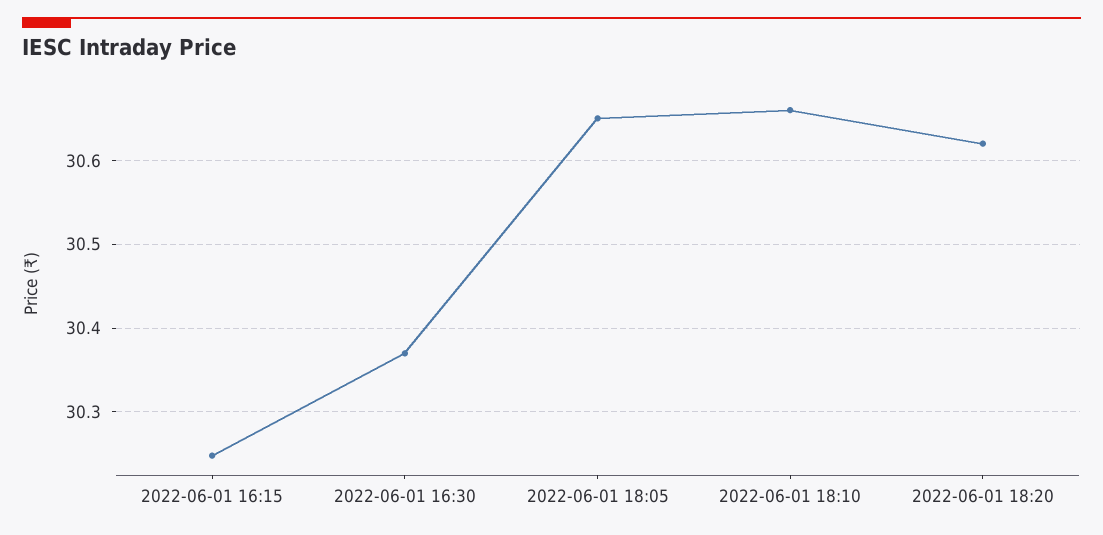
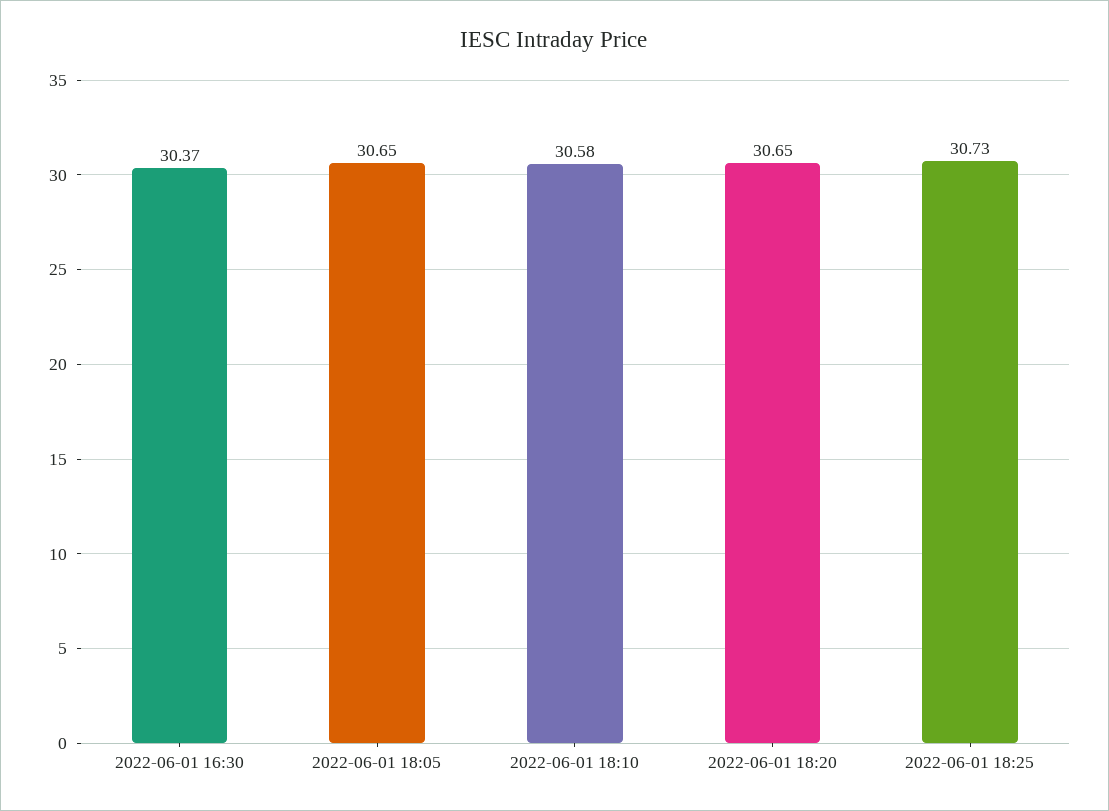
2022-06-01 16:15: 30.25 -> none
2022-06-01 18:10: 30.66 -> 30.58
2022-06-01 18:20: 30.62 -> 30.65
2022-06-01 18:25: none -> 30.73

